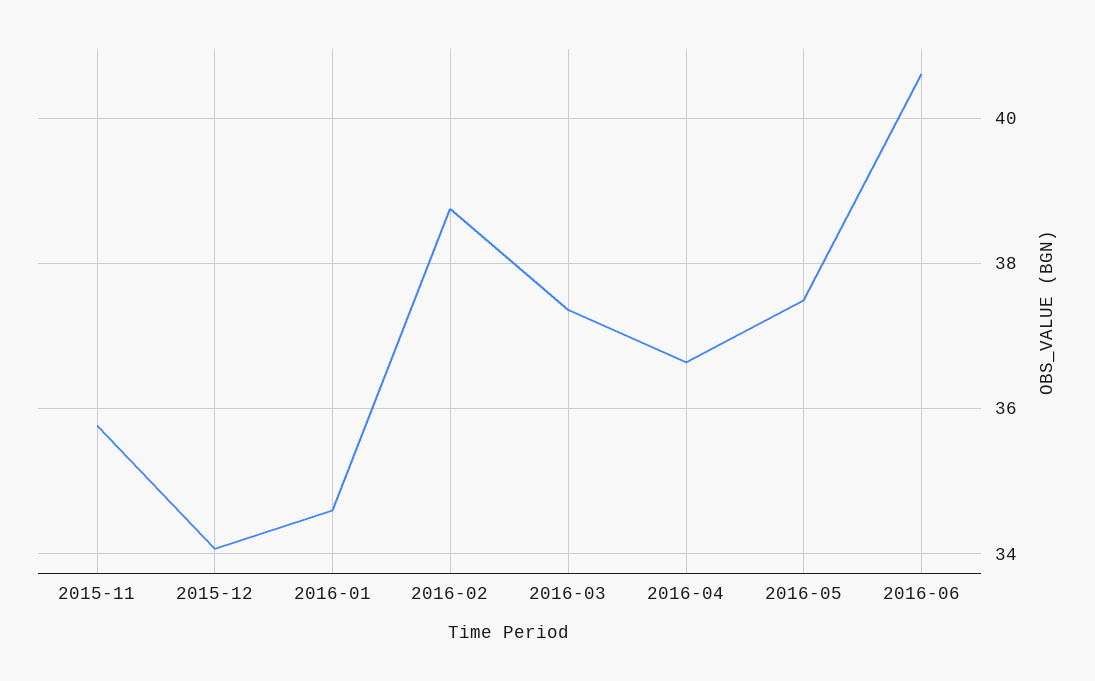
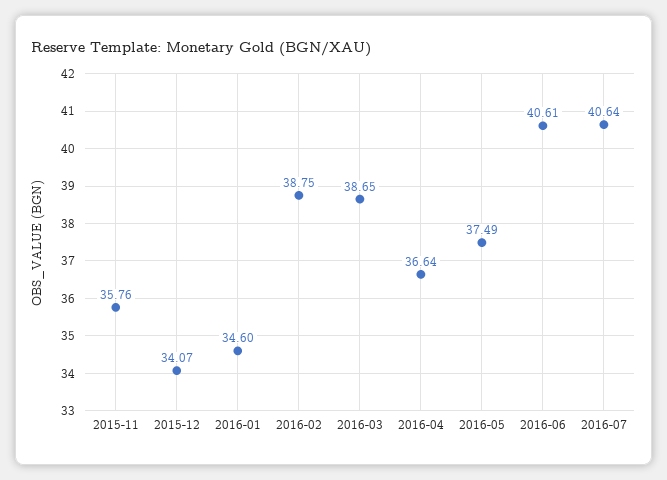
2016-03: 37.4 -> 38.65
2016-07: none -> 40.64

